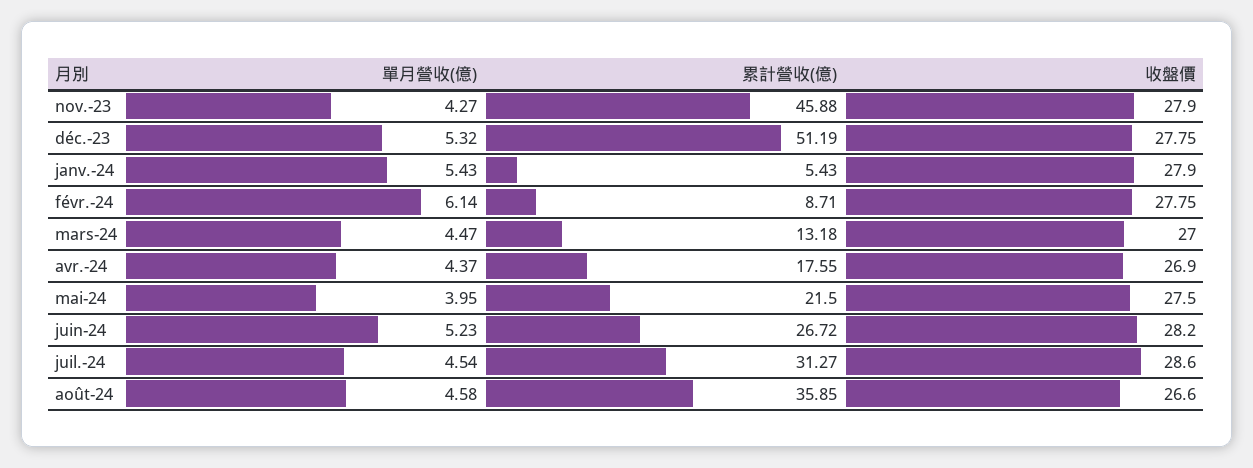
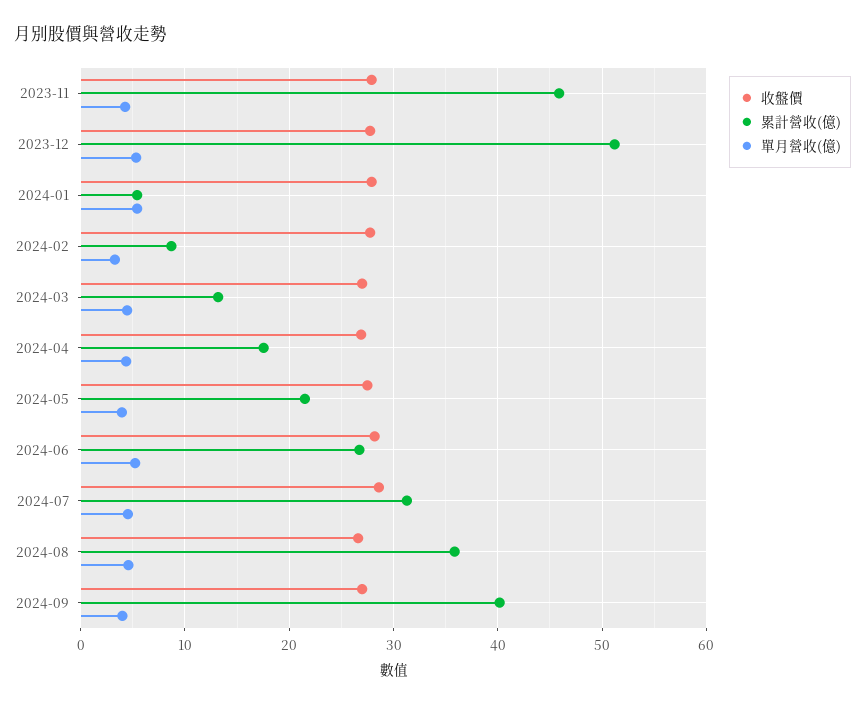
單月營收(億), févr.-24: 6.14 -> 3
收盤價, 2024-09: none -> 27
累計營收(億), 2024-09: none -> 40
單月營收(億), 2024-09: none -> 4

